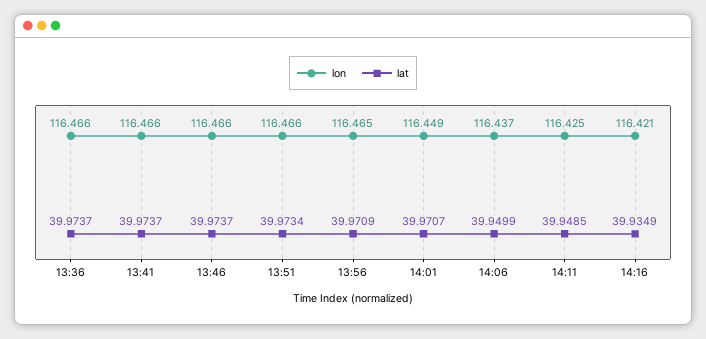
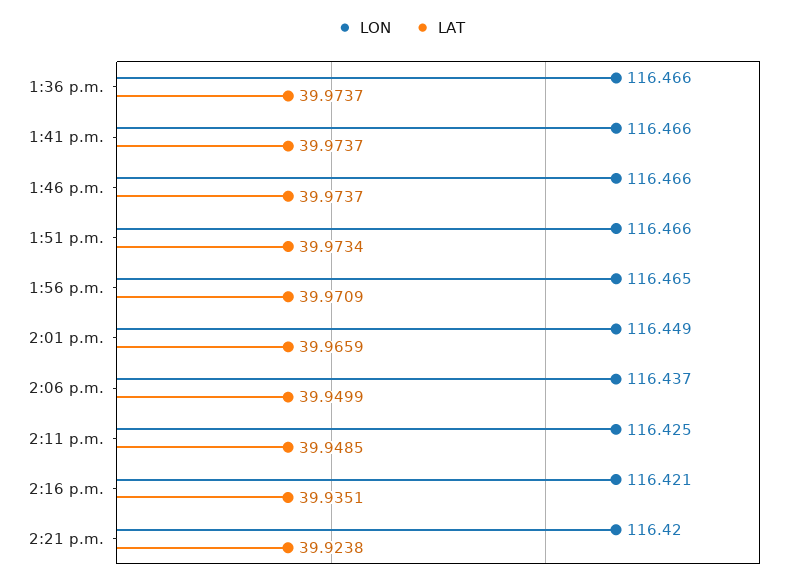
lat, 14:01: 39.9707 -> 39.9659
lat, 14:16: 39.9349 -> 39.9351
lon, 2:21 p.m.: none -> 116.42
lat, 2:21 p.m.: none -> 39.9238

